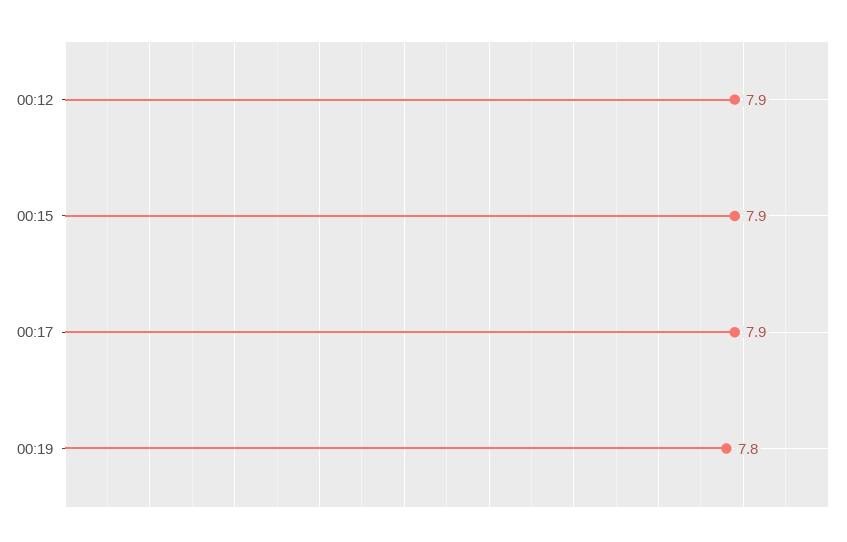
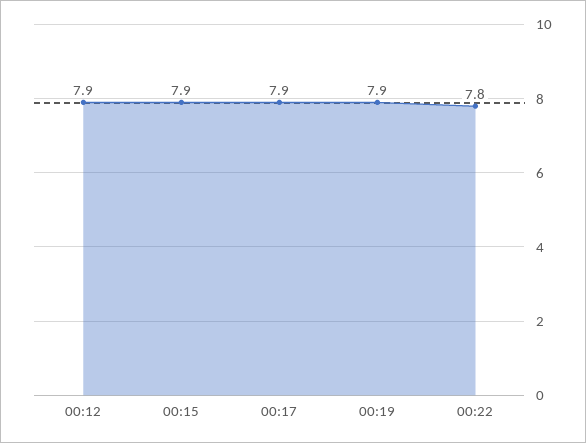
00:19: 7.8 -> 7.9
00:22: none -> 7.8

